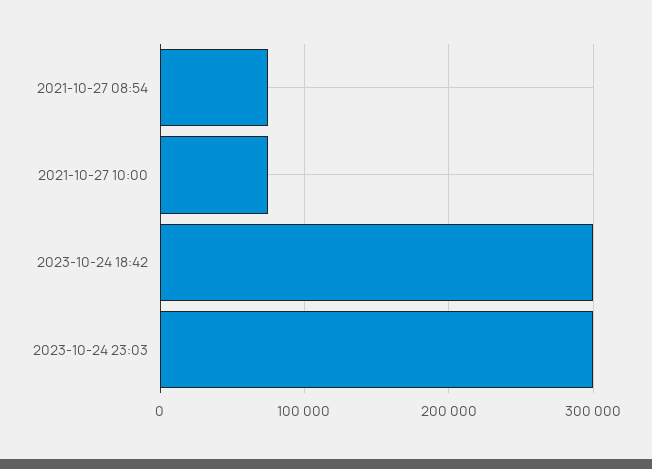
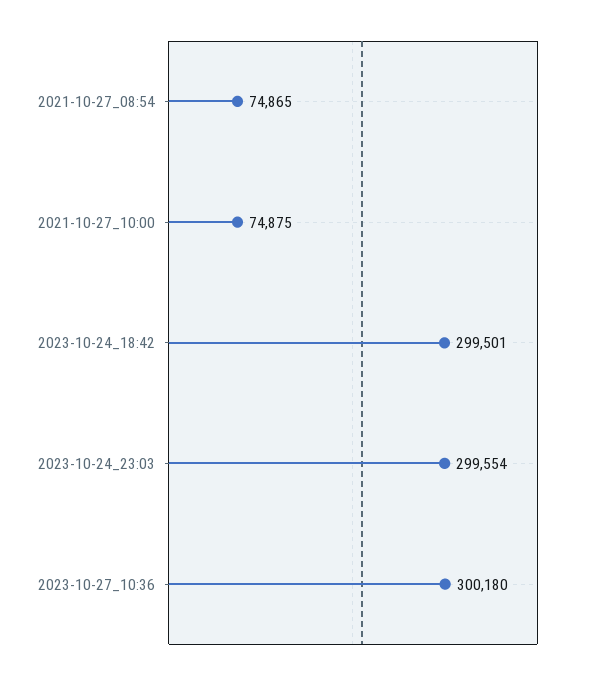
2023-10-27_10:36: none -> 300180

